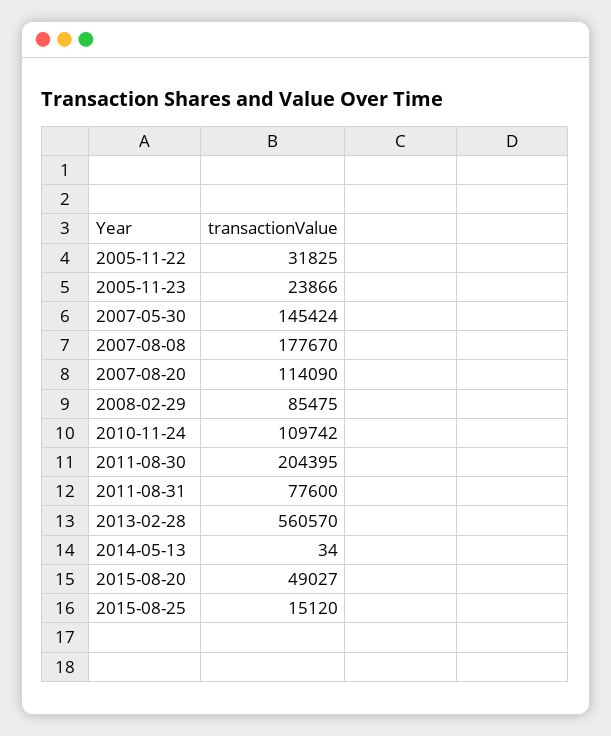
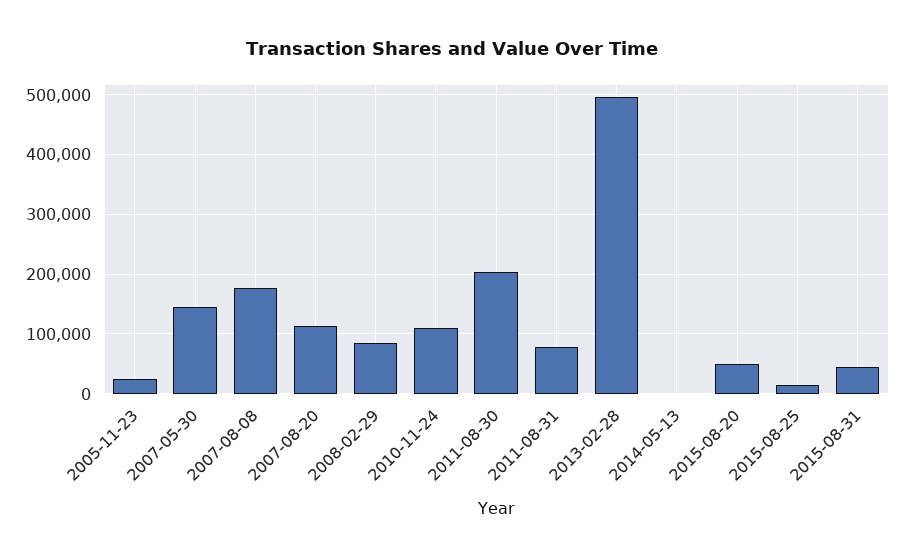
2005-11-22: 31825 -> none
2013-02-28: 560570 -> 500000
2015-08-31: none -> 40000

